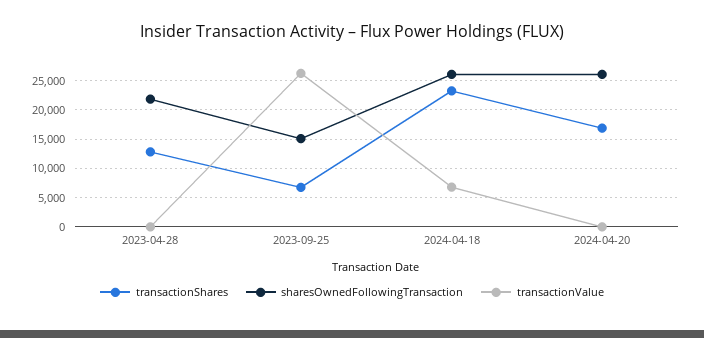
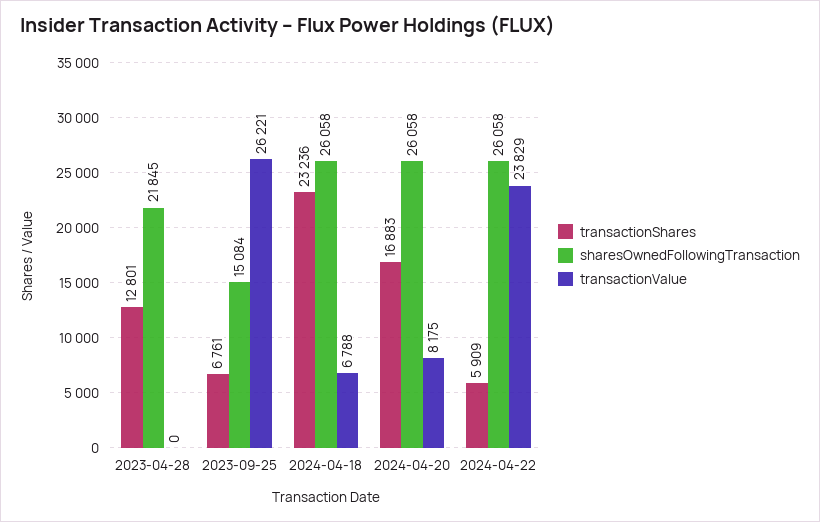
transactionValue, 2024-04-20: 0 -> 8175
transactionShares, 2024-04-22: none -> 5909
sharesOwnedFollowingTransaction, 2024-04-22: none -> 26058
transactionValue, 2024-04-22: none -> 23829

